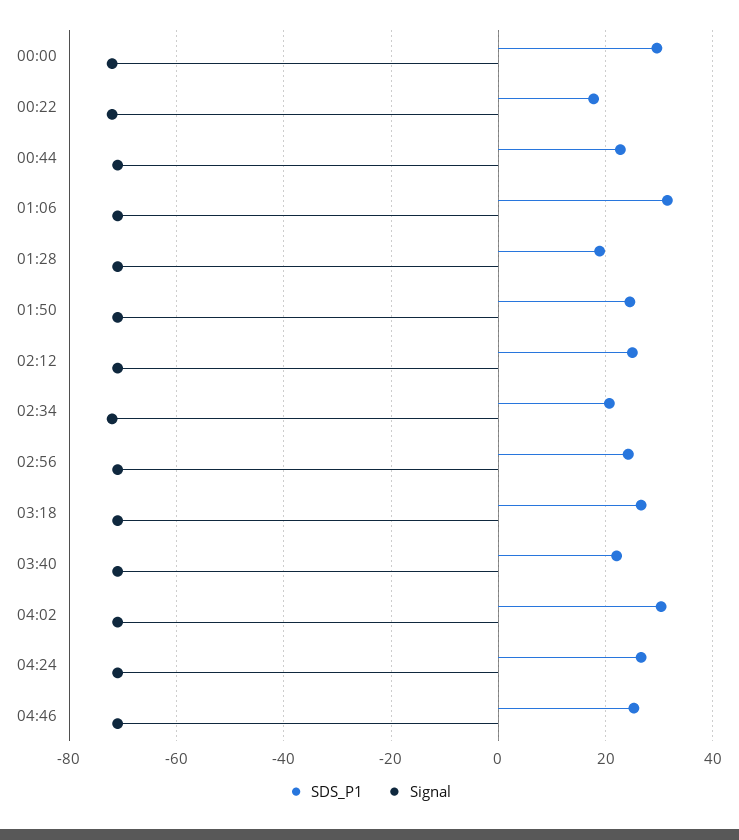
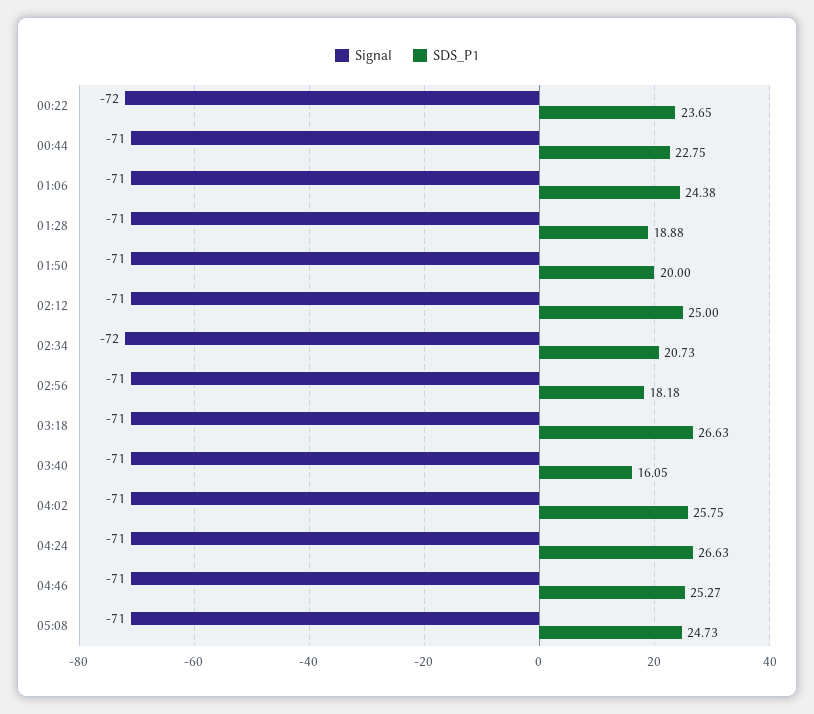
SDS_P1, 00:00: 30 -> none
Signal, 00:00: -72 -> none
SDS_P1, 00:22: 18 -> 23.65
SDS_P1, 01:06: 32 -> 24.38
SDS_P1, 01:50: 24 -> 20
SDS_P1, 02:56: 24 -> 18.18
SDS_P1, 03:40: 22 -> 16.05
SDS_P1, 04:02: 30 -> 25.75
Signal, 05:08: none -> -71
SDS_P1, 05:08: none -> 24.73

